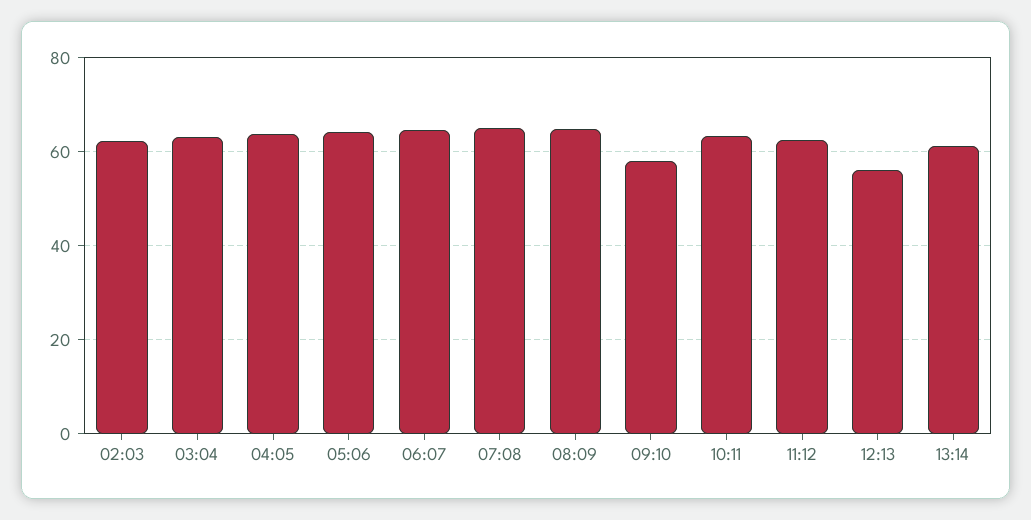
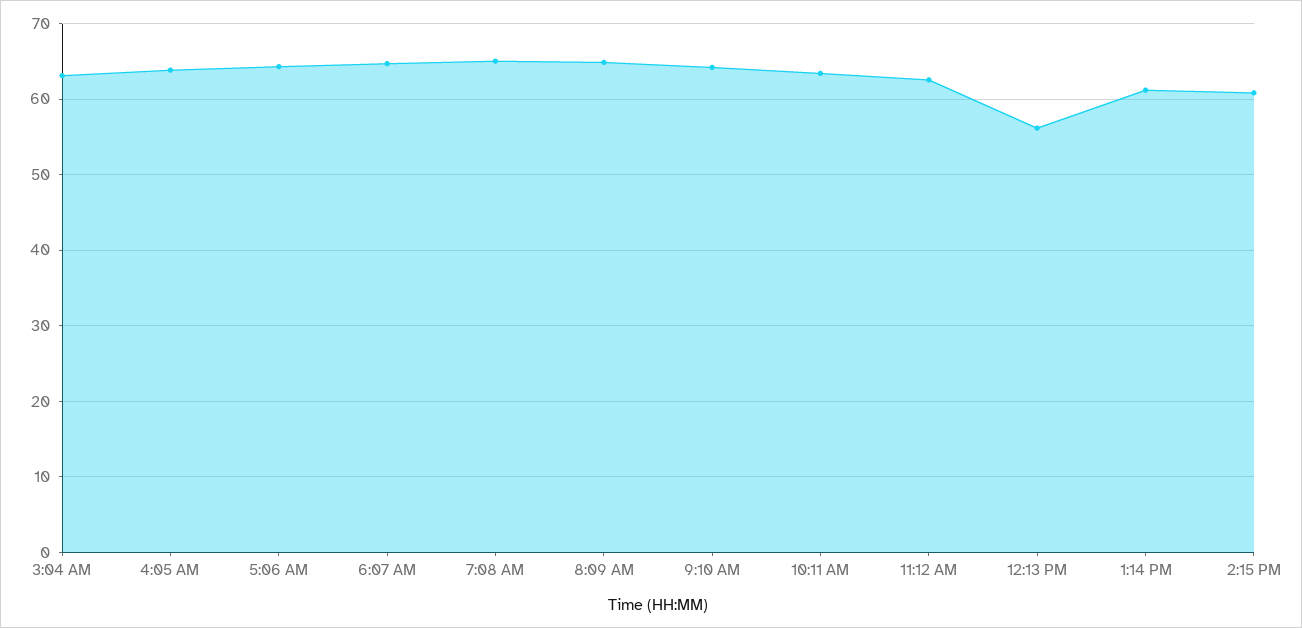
02:03: 62 -> none
09:10: 58 -> 64
2:15 PM: none -> 61

